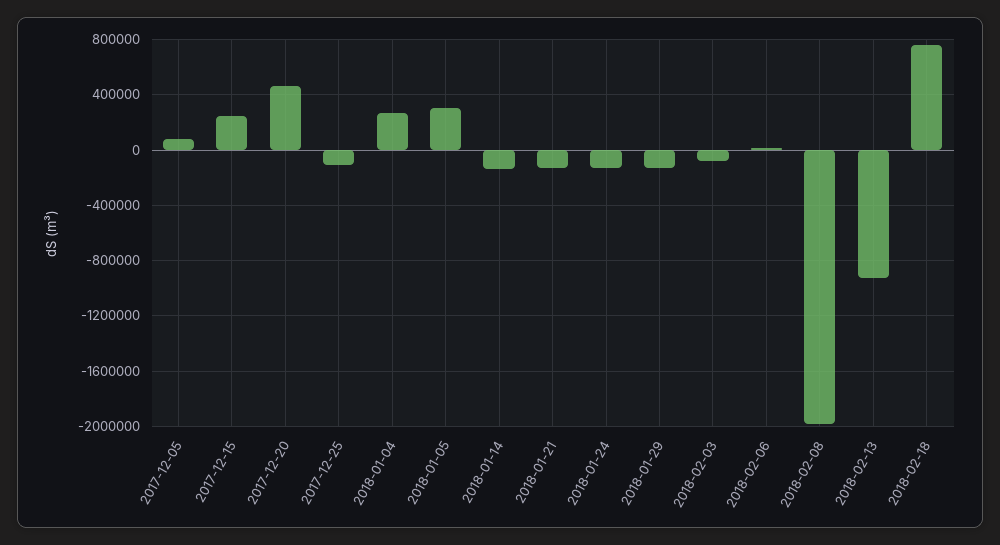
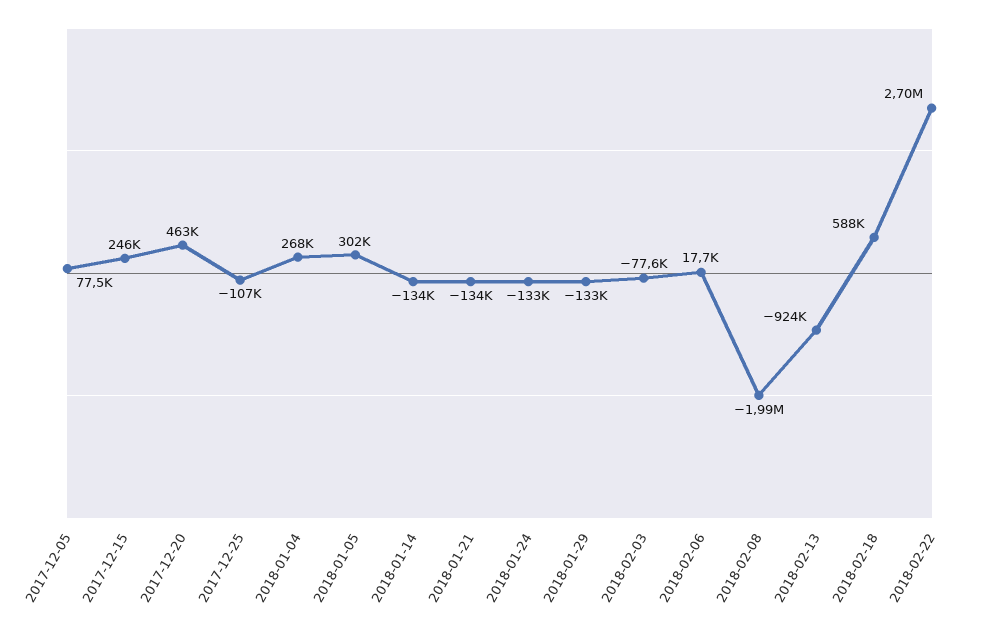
2018-02-18: 750000 -> 588000
2018-02-22: none -> 2700000

